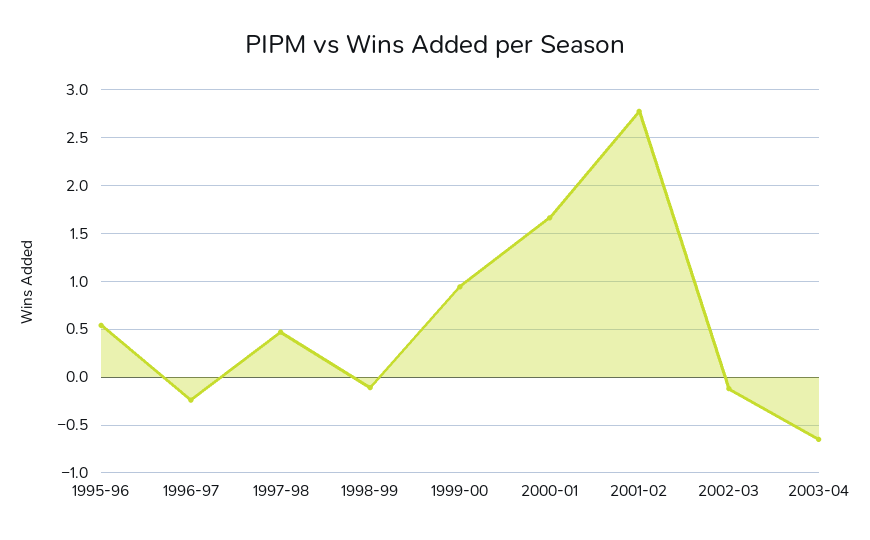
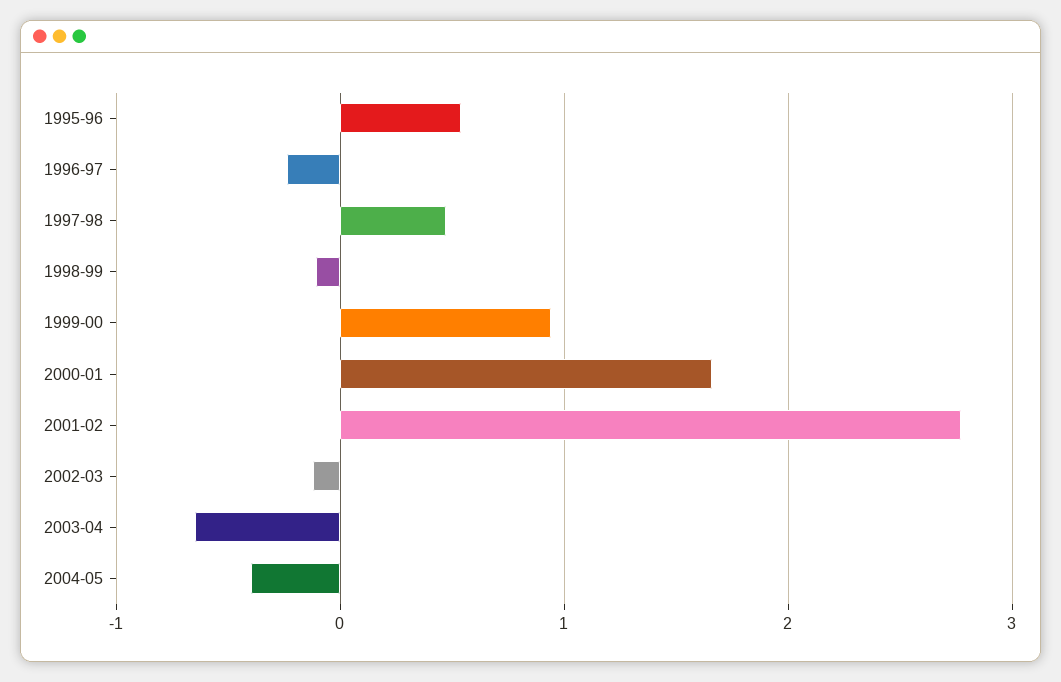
2004-05: none -> -0.4

